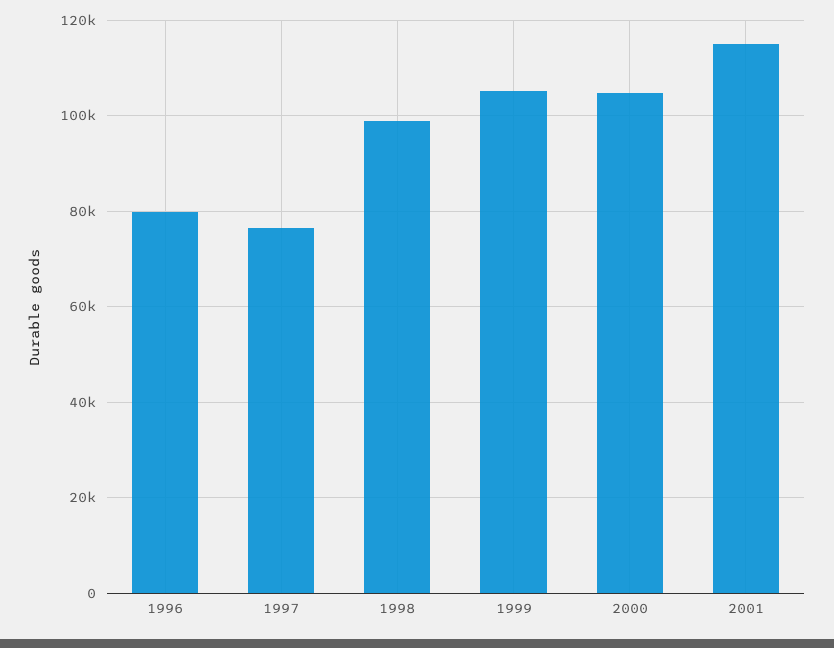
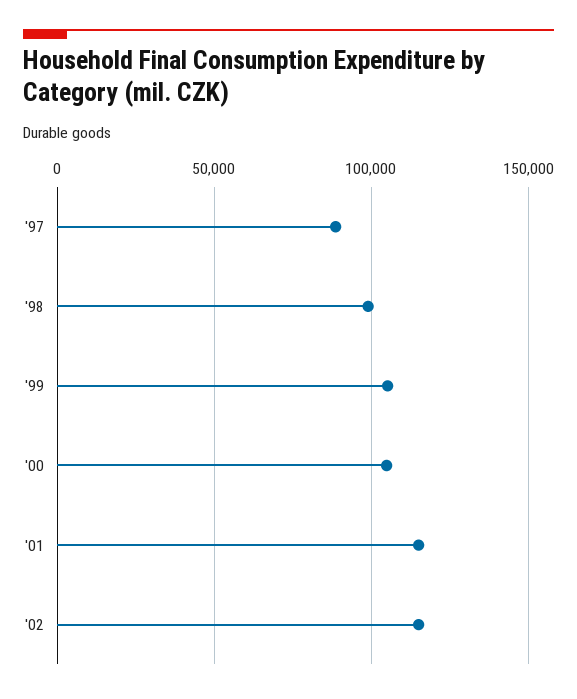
1996: 80000 -> none
1997: 76000 -> 90000
'02: none -> 115000

